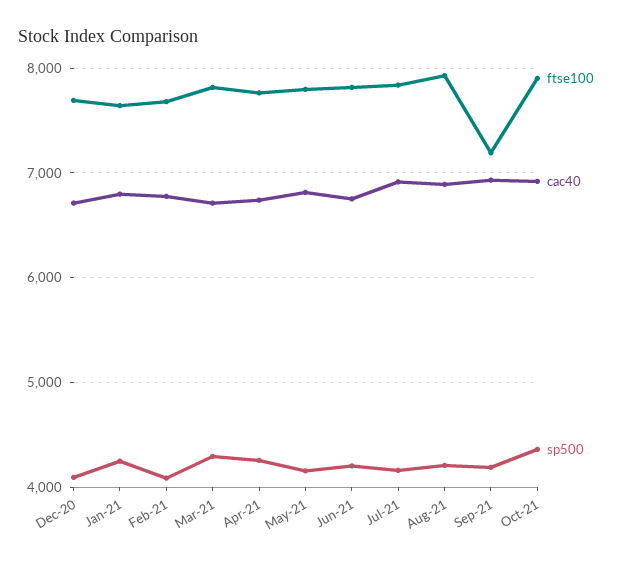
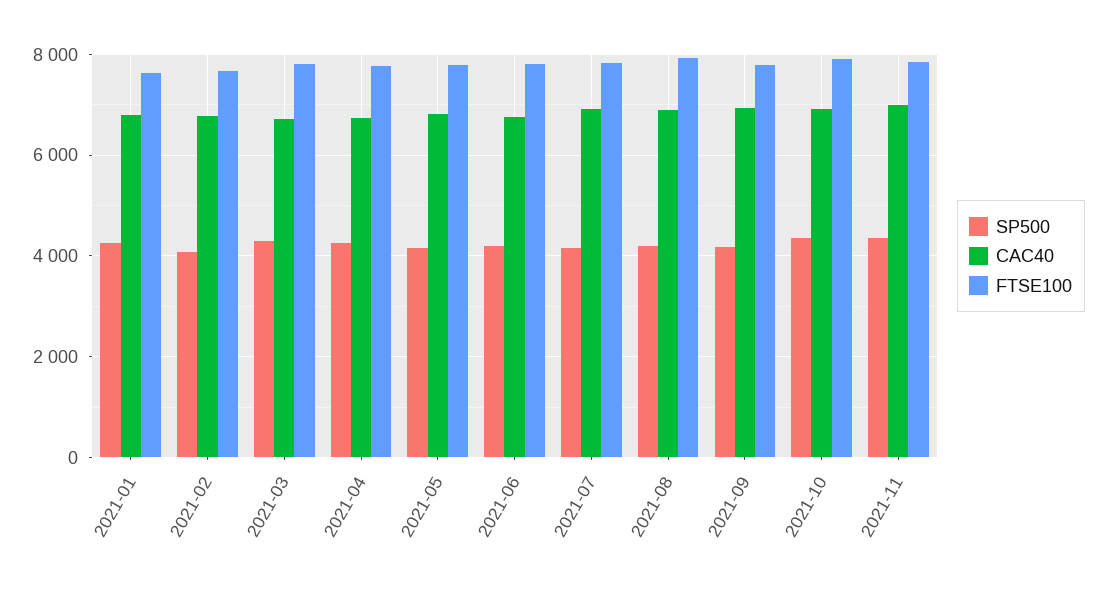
ftse100, Dec-20: 7700 -> none
cac40, Dec-20: 6700 -> none
sp500, Dec-20: 4100 -> none
ftse100, Sep-21: 7200 -> 7800
sp500, 2021-11: none -> 4400
cac40, 2021-11: none -> 7000
ftse100, 2021-11: none -> 7800

